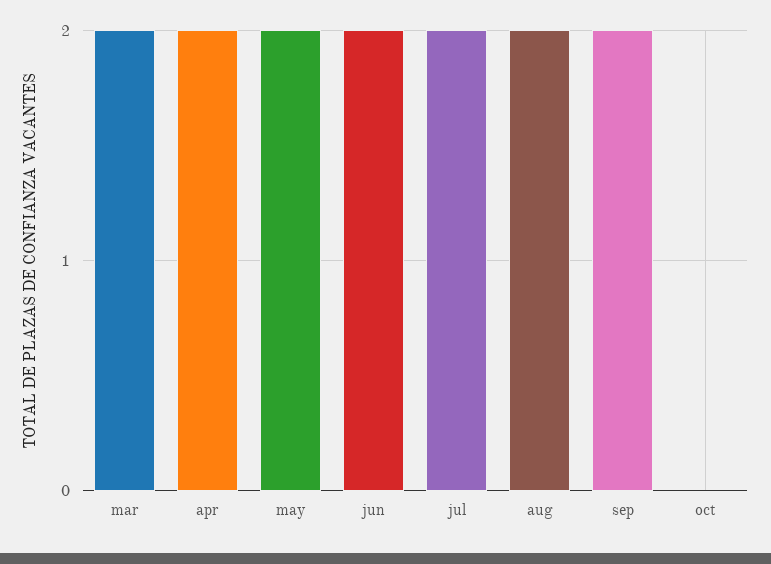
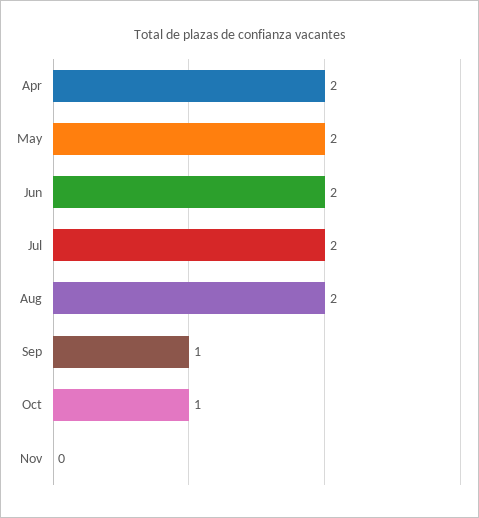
mar: 2 -> none
sep: 2 -> 1
oct: 0 -> 1
Nov: none -> 0

